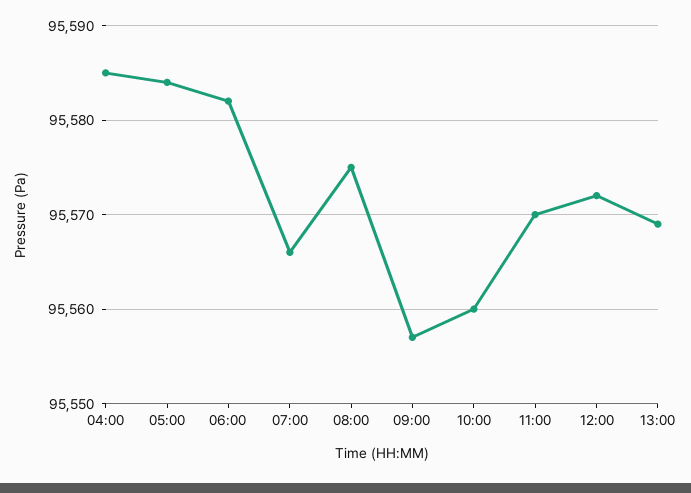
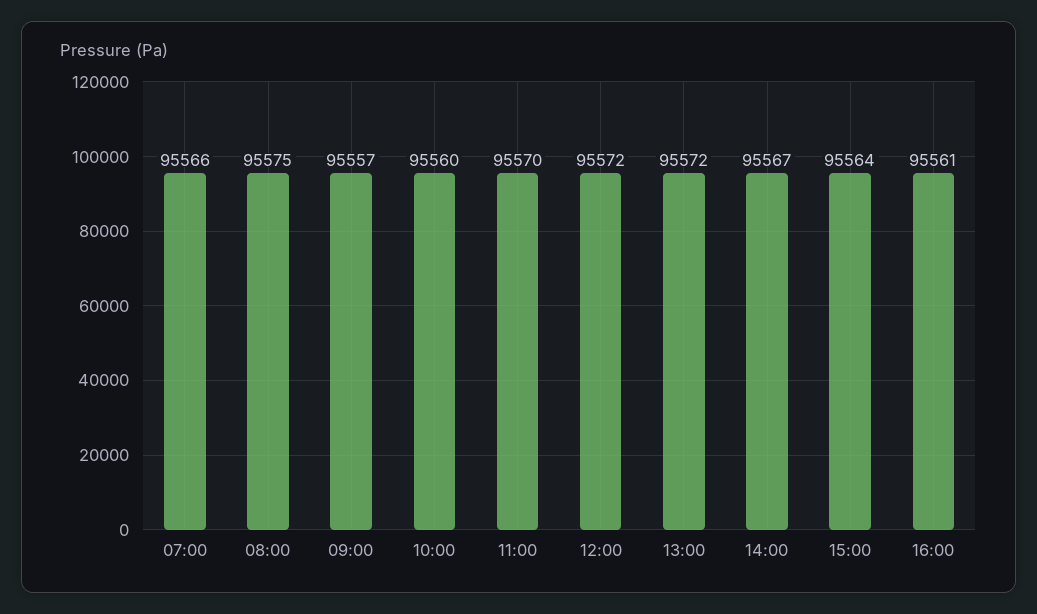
04:00: 95585 -> none
05:00: 95584 -> none
06:00: 95582 -> none
13:00: 95569 -> 95572
14:00: none -> 95567
15:00: none -> 95564
16:00: none -> 95561

